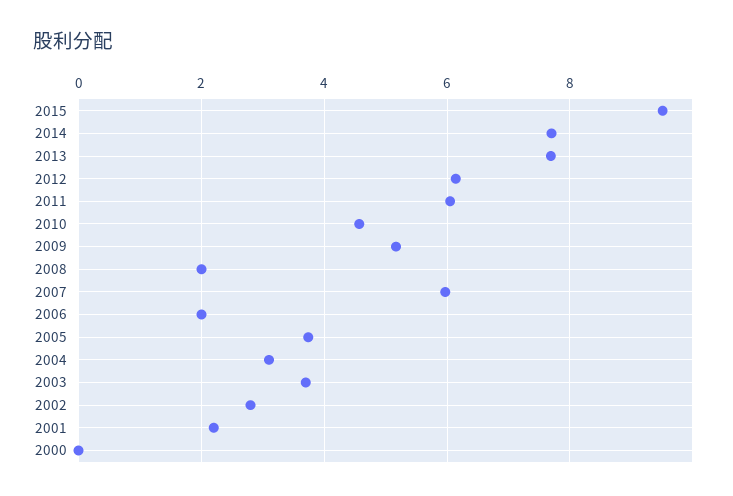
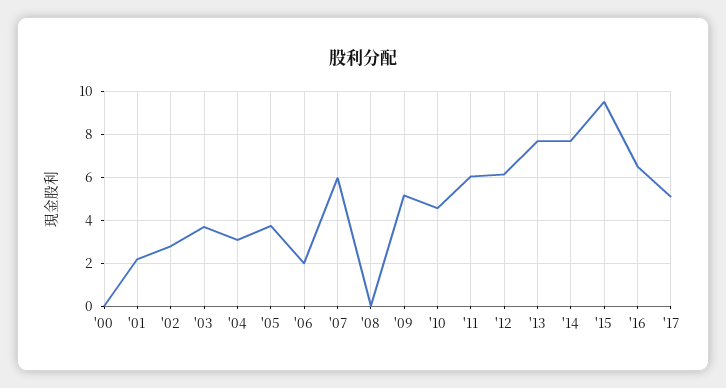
2008: 2 -> 0
'16: none -> 6.5
'17: none -> 5

